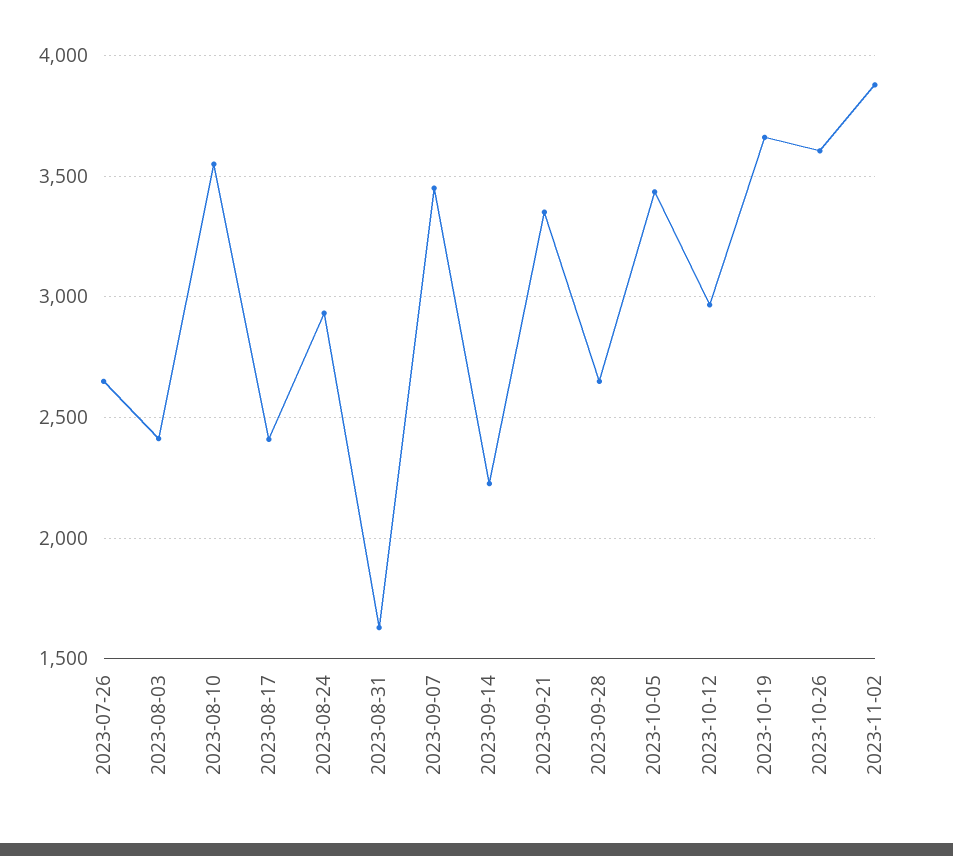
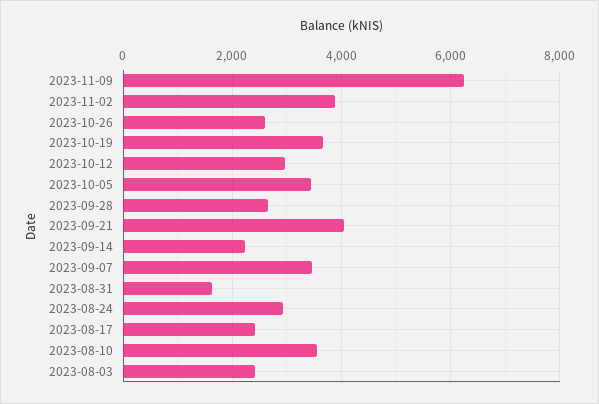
2023-07-26: 2650 -> none
2023-09-21: 3350 -> 4000
2023-10-26: 3600 -> 2600
2023-11-09: none -> 6200

